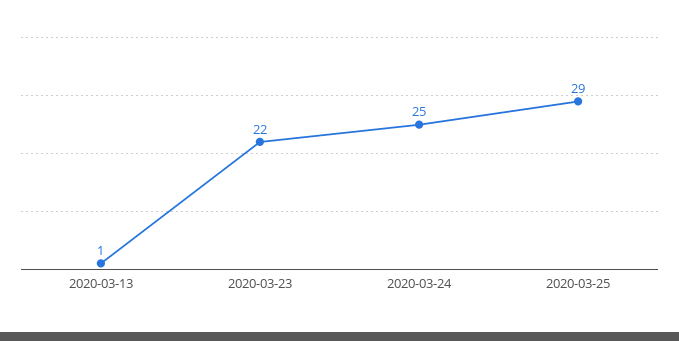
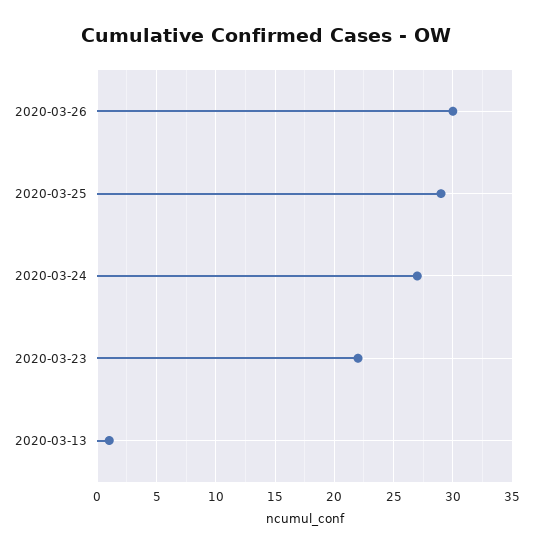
2020-03-24: 25 -> 27
2020-03-26: none -> 30

